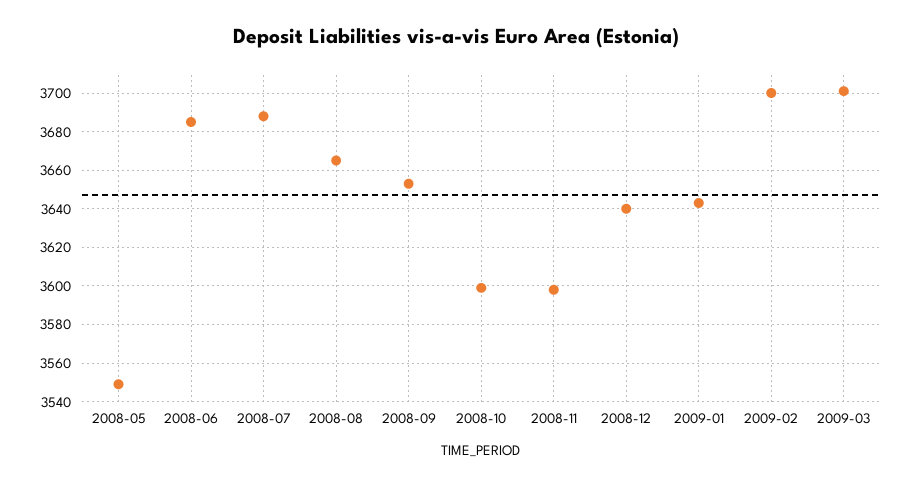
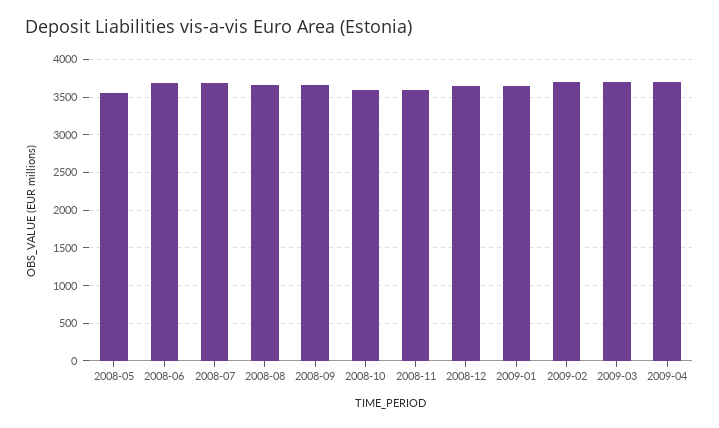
2009-04: none -> 3700

